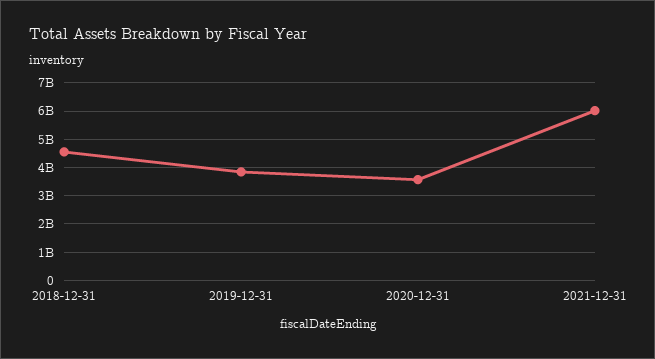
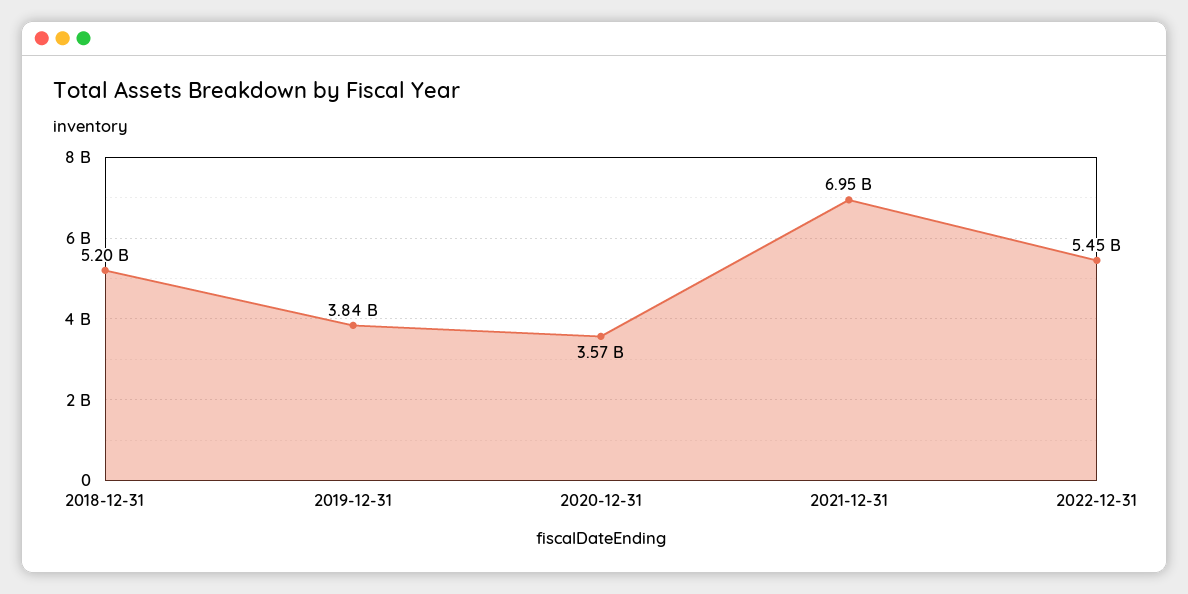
2018-12-31: 4500000000 -> 5200000000
2021-12-31: 6000000000 -> 6950000000
2022-12-31: none -> 5450000000

